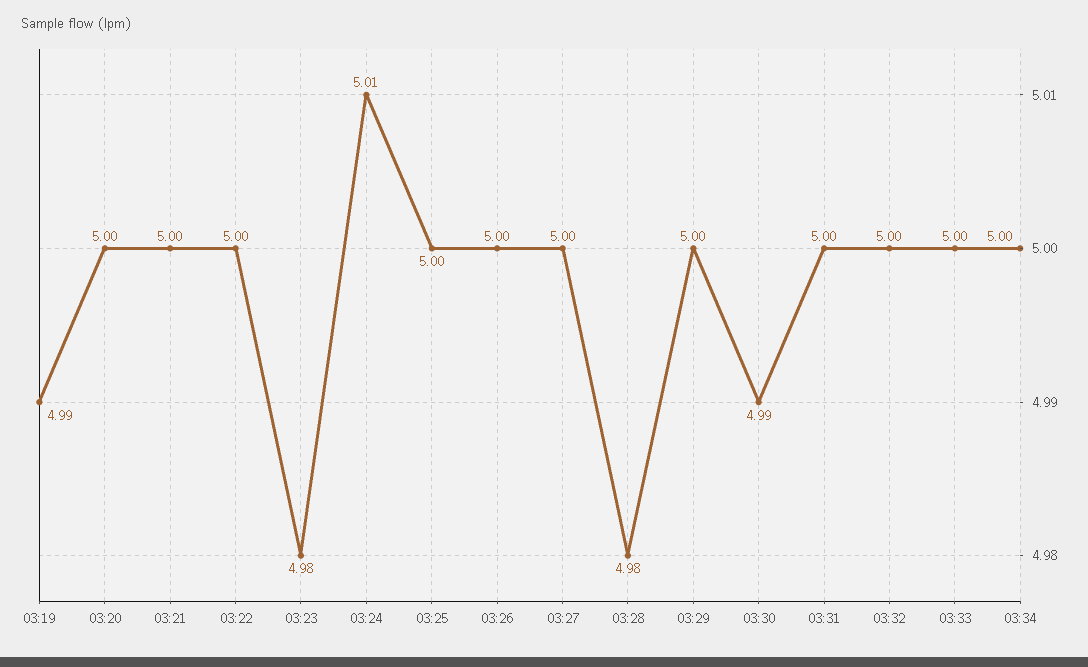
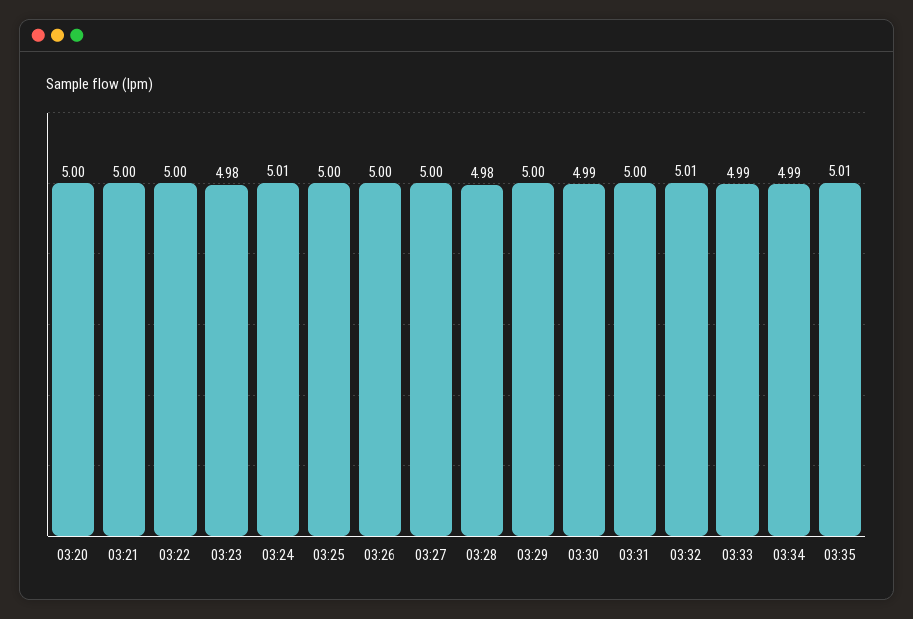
03:19: 4.99 -> none
03:32: 5 -> 5.01
03:33: 5 -> 4.99
03:34: 5 -> 4.99
03:35: none -> 5.01

